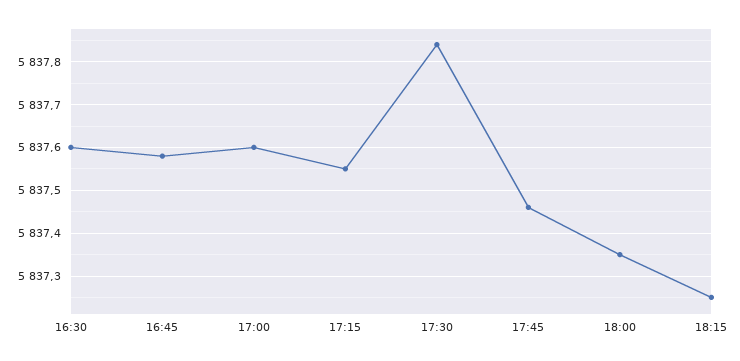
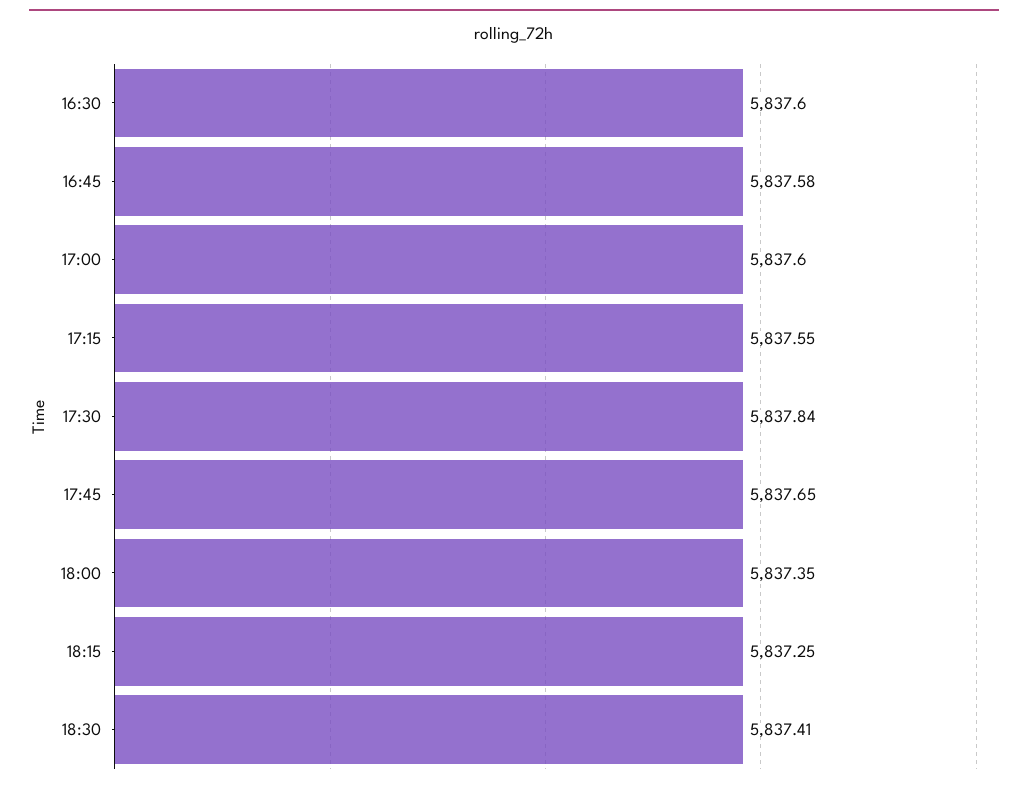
17:45: 5837.45 -> 5837.65
18:30: none -> 5837.41

